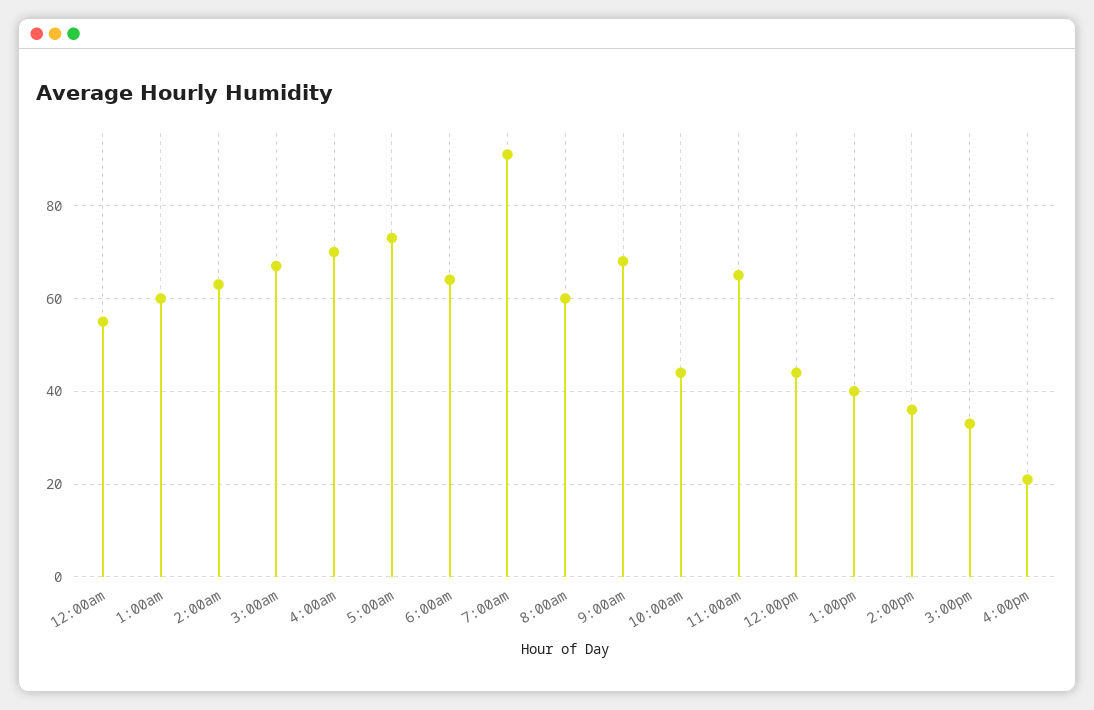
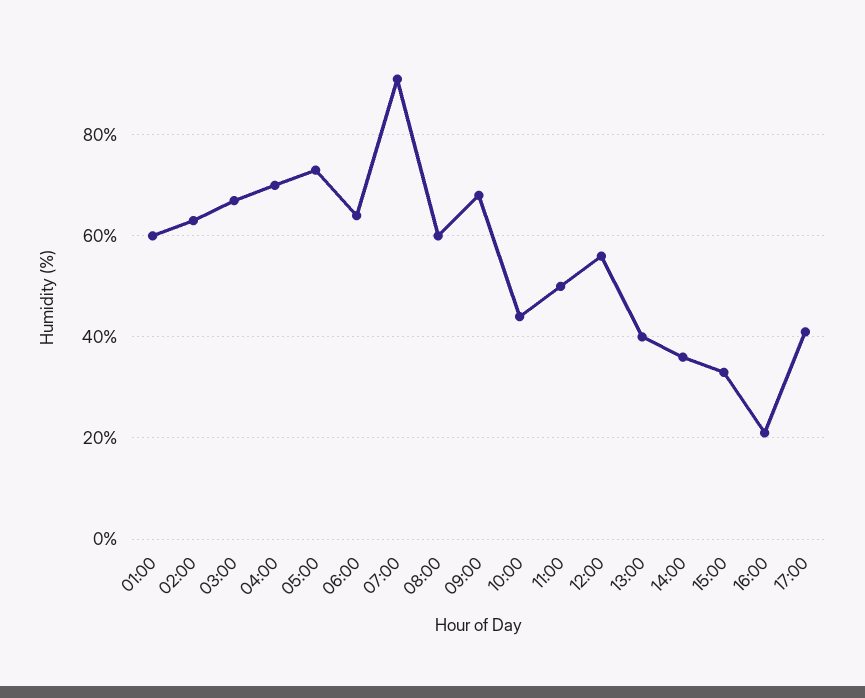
12:00am: 55 -> none
11:00am: 65 -> 50
12:00pm: 45 -> 55
17:00: none -> 40

